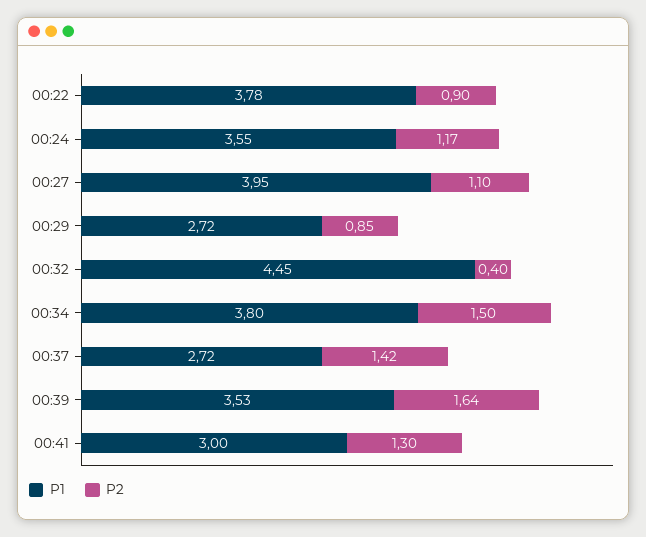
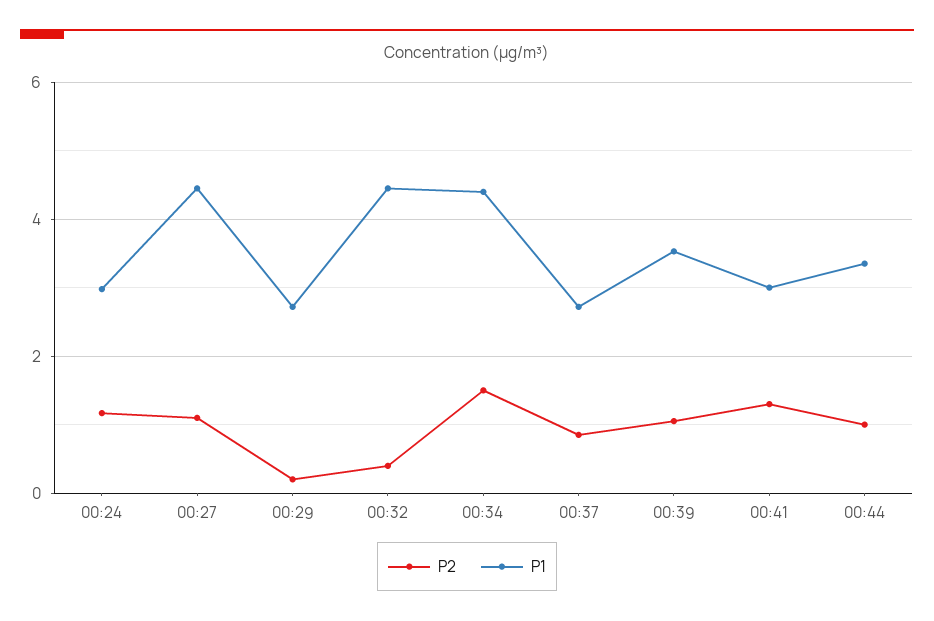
P1, 00:22: 3.78 -> none
P2, 00:22: 0.9 -> none
P1, 00:24: 3.55 -> 3
P1, 00:27: 3.95 -> 4.4
P2, 00:29: 0.85 -> 0.2
P1, 00:34: 3.8 -> 4.4
P2, 00:37: 1.42 -> 0.8
P2, 00:39: 1.64 -> 1
P2, 00:44: none -> 1
P1, 00:44: none -> 3.4

